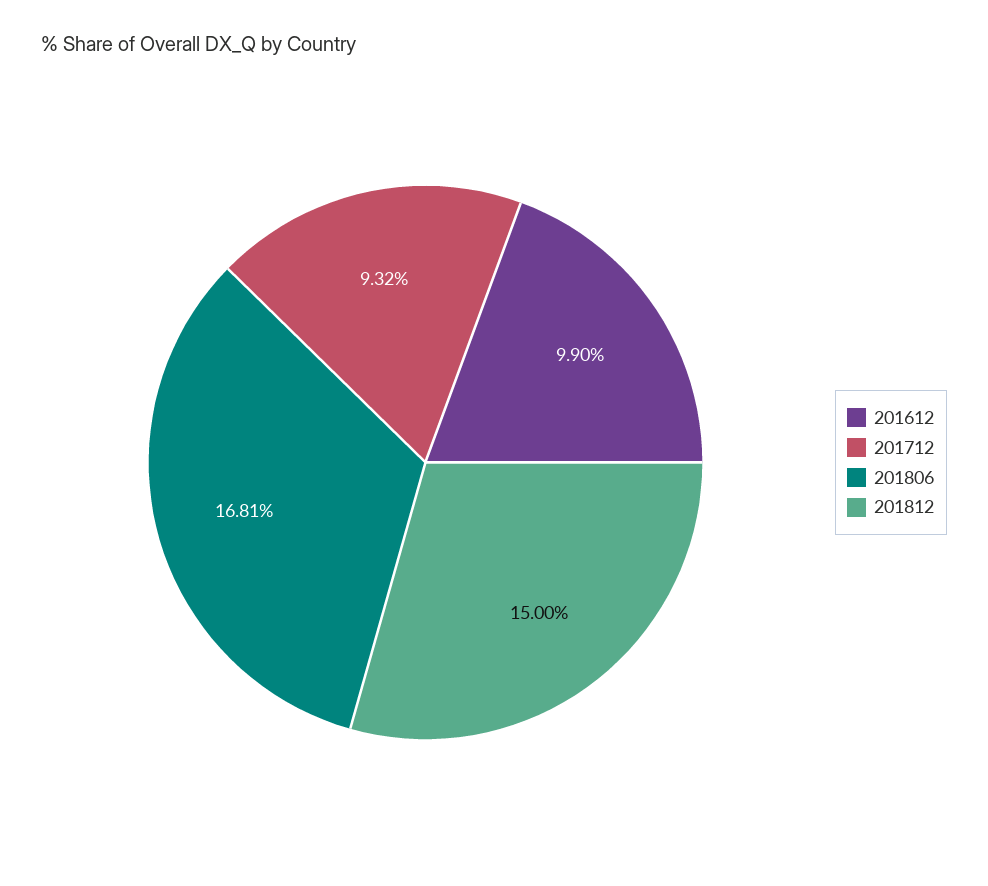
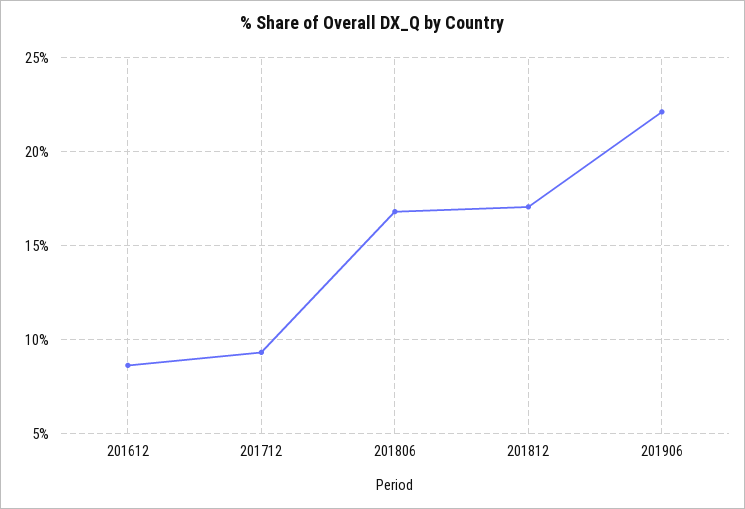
201612: 9.9 -> 8.5
201812: 15 -> 17
201906: none -> 22

